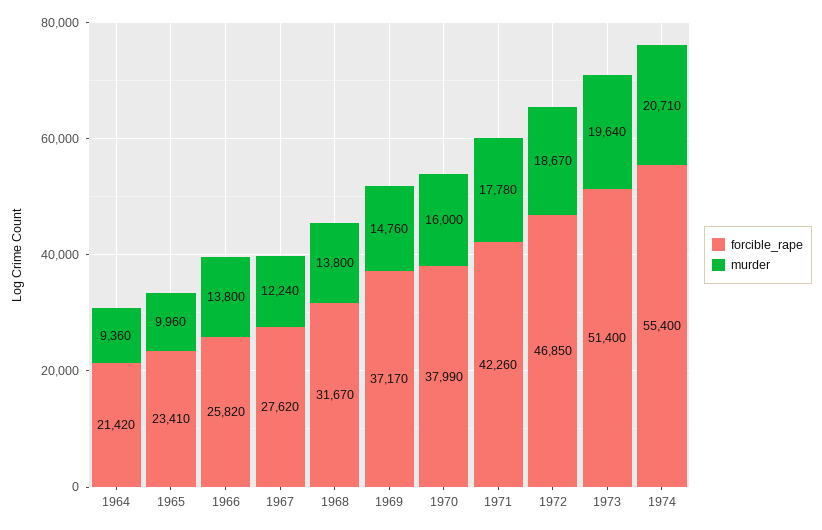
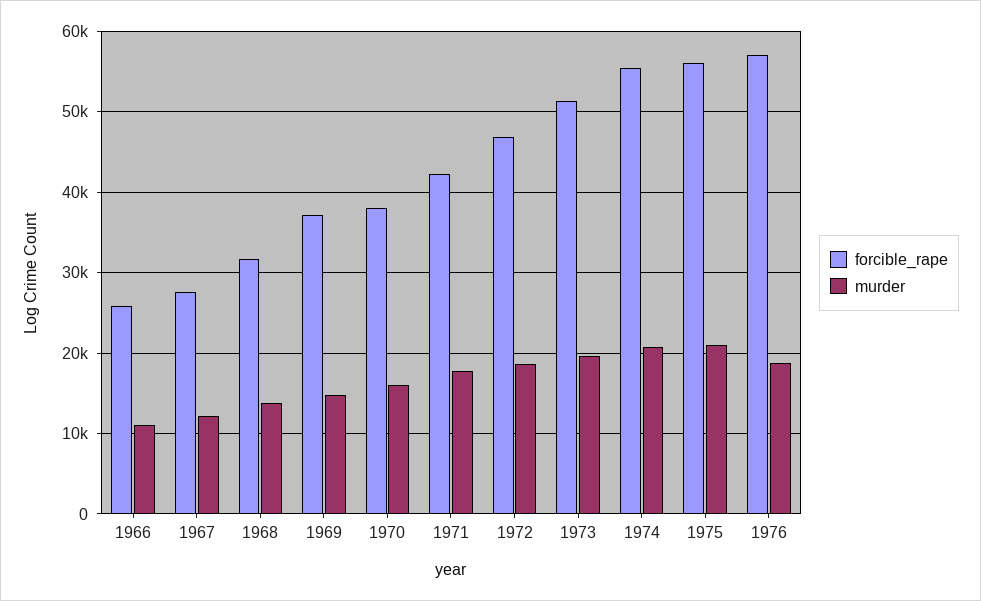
forcible_rape, 1964: 21420 -> none
murder, 1964: 9360 -> none
forcible_rape, 1965: 23410 -> none
murder, 1965: 9960 -> none
murder, 1966: 13800 -> 11000
forcible_rape, 1975: none -> 56000
murder, 1975: none -> 21000
forcible_rape, 1976: none -> 57000
murder, 1976: none -> 19000

